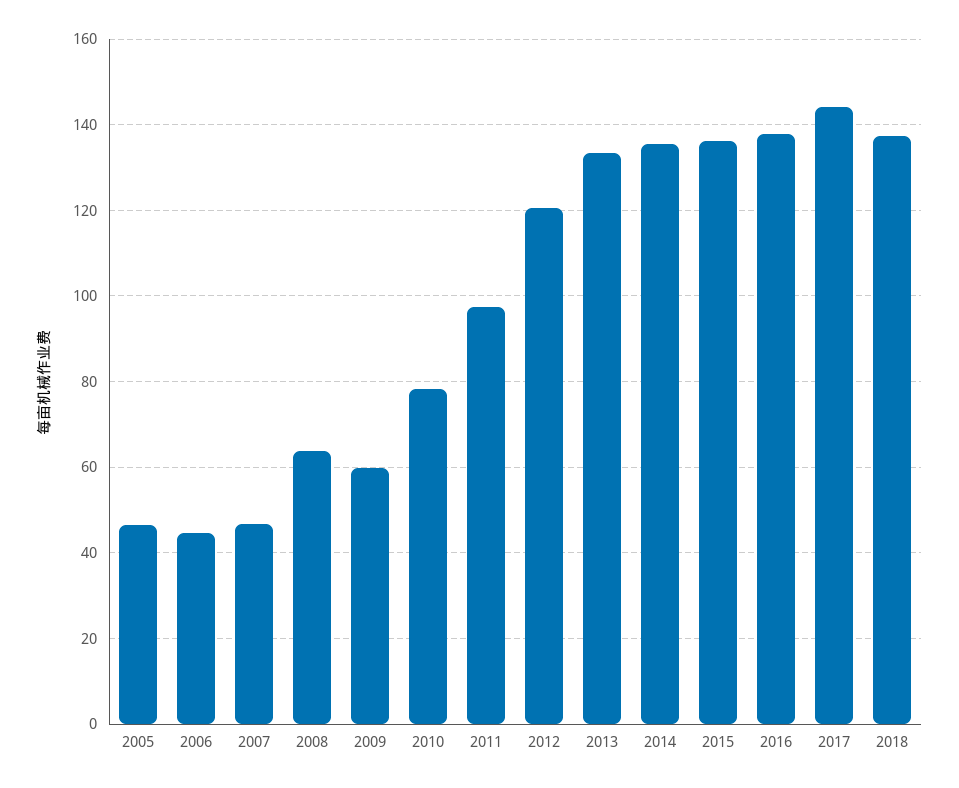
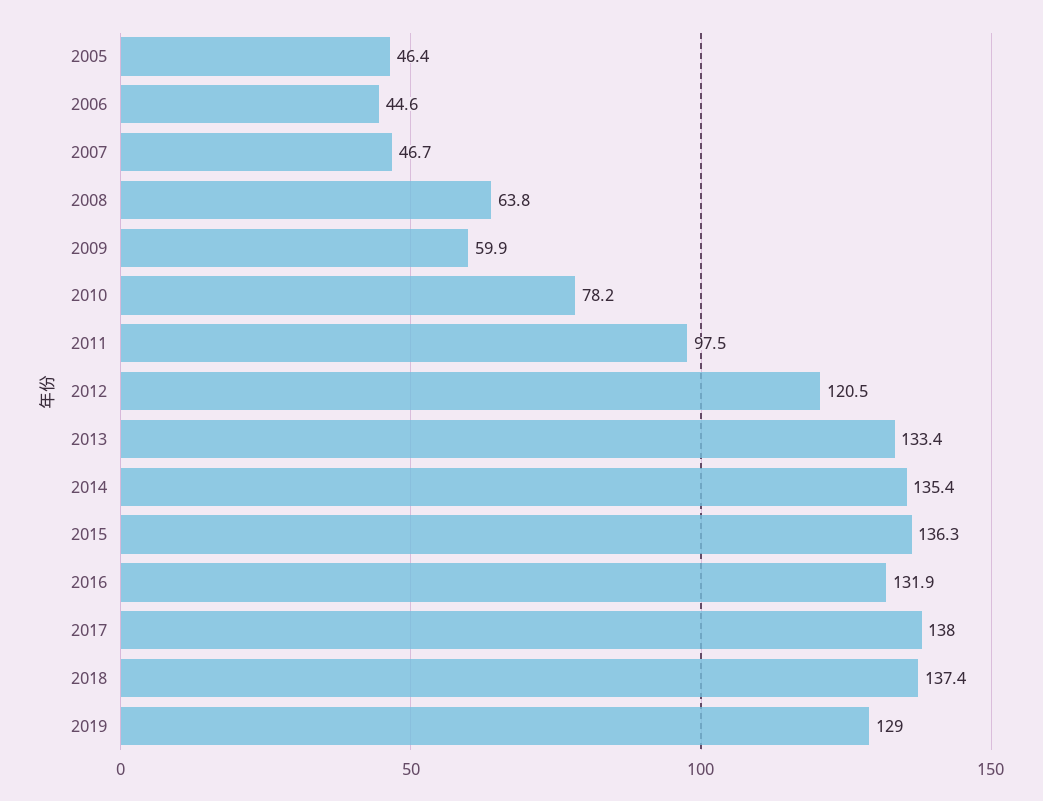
2016: 138 -> 131.9
2017: 144 -> 138
2019: none -> 129

